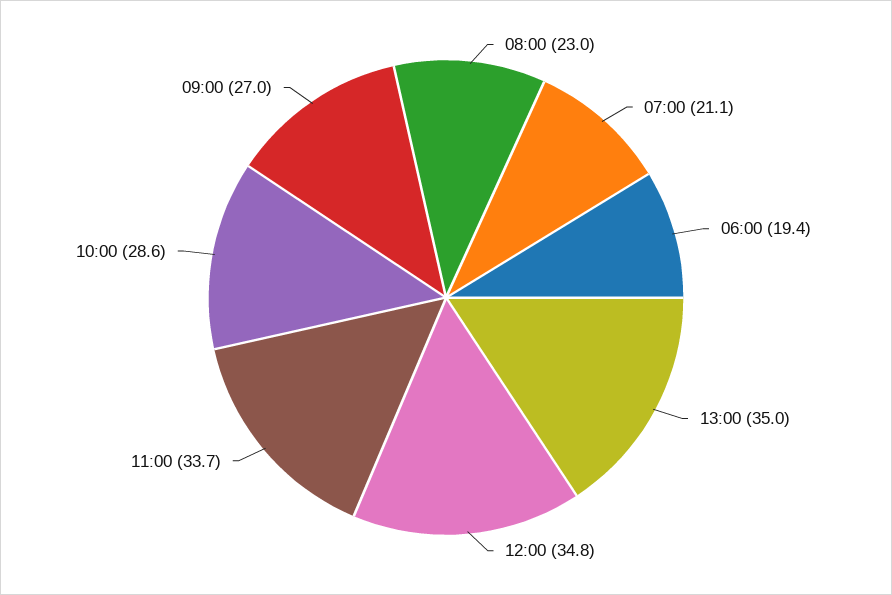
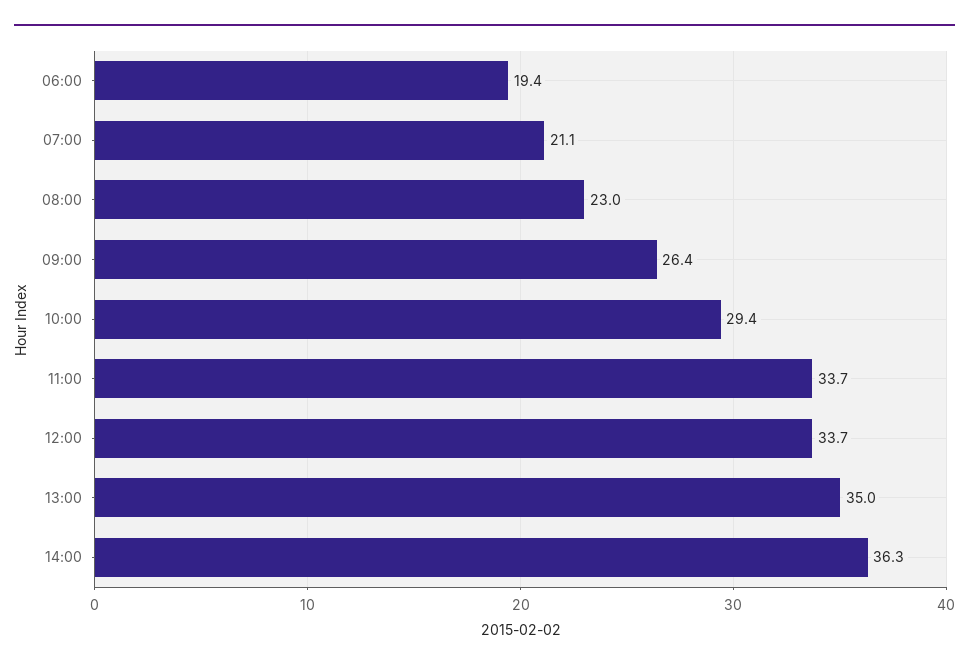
12:00: 34.8 -> 33.7
10:00: 28.6 -> 29.4
09:00: 27 -> 26.4
14:00: none -> 36.3

